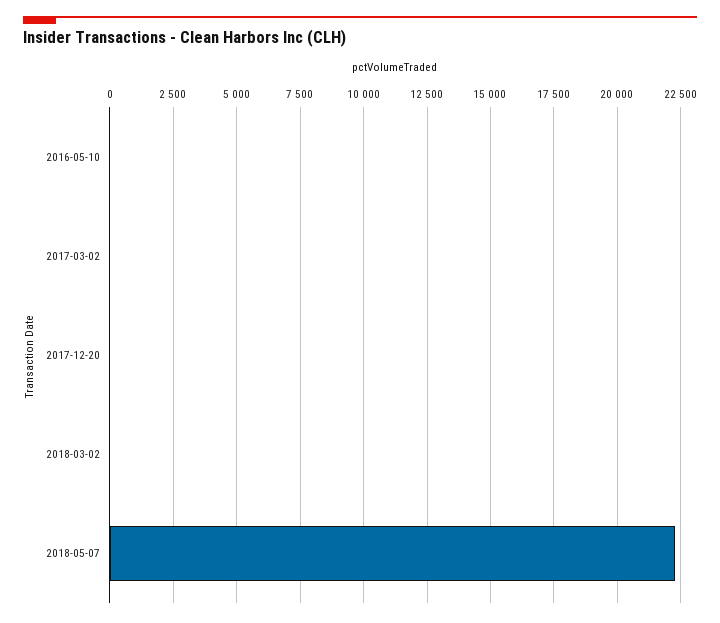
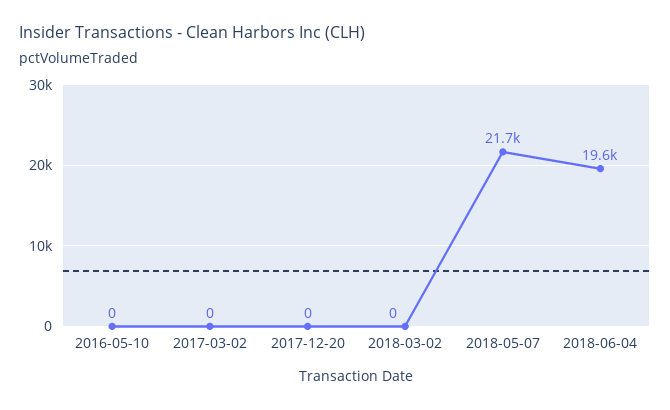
2018-05-07: 22250 -> 21700
2018-06-04: none -> 19600

